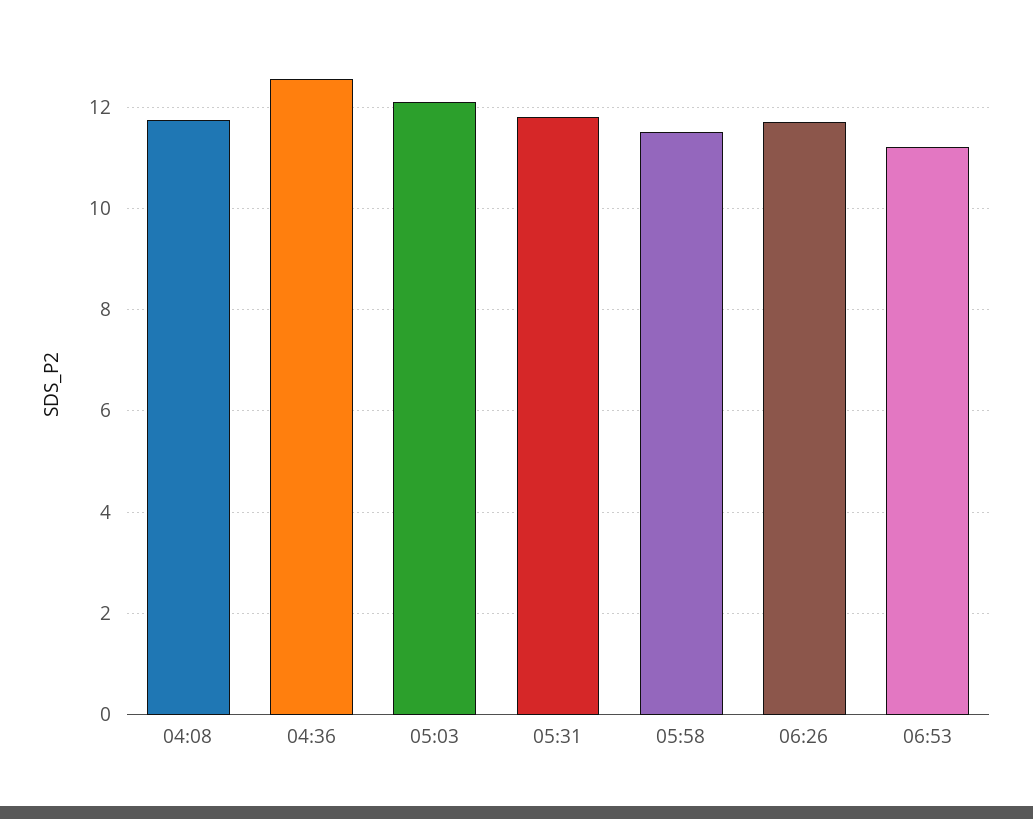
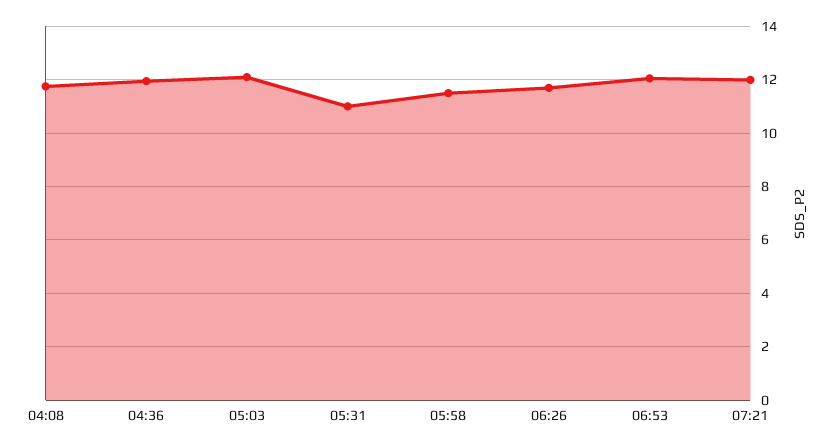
04:36: 12.6 -> 12
05:31: 11.8 -> 11
06:53: 11.2 -> 12
07:21: none -> 12

